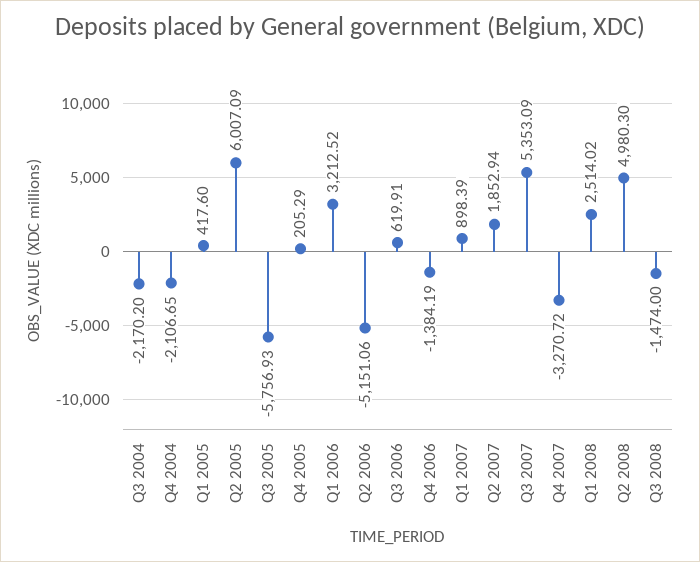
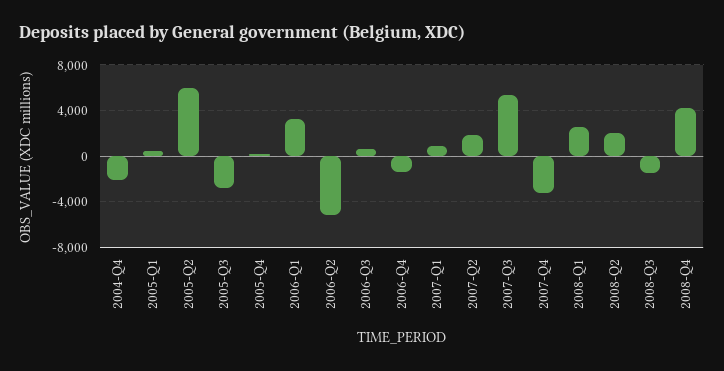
Q3 2004: -2170.2 -> none
Q3 2005: -5756.93 -> -3000
Q2 2008: 4980.3 -> 2000
2008-Q4: none -> 4000

